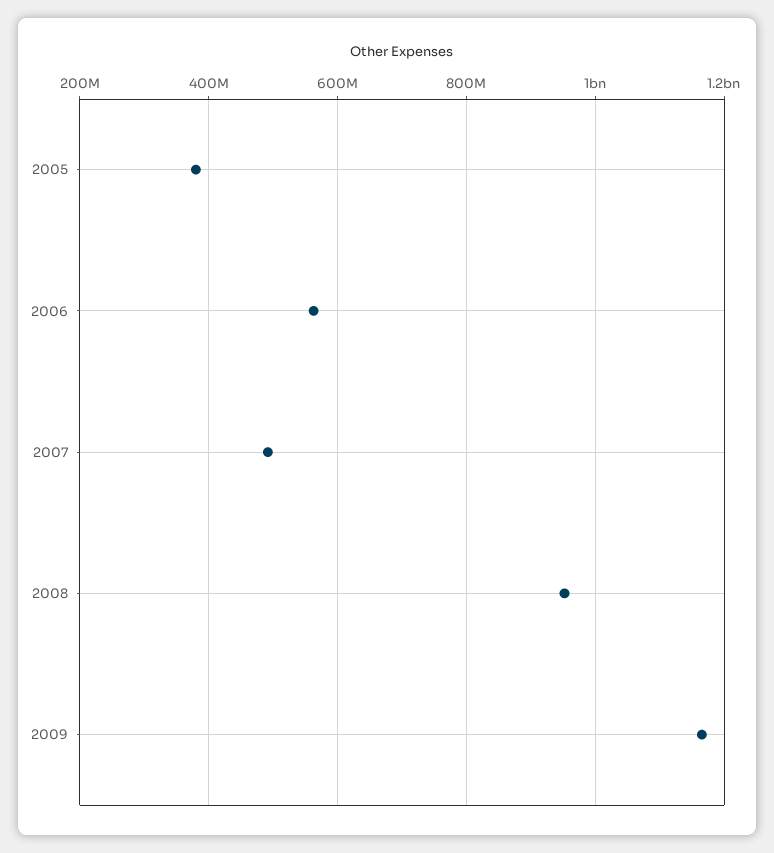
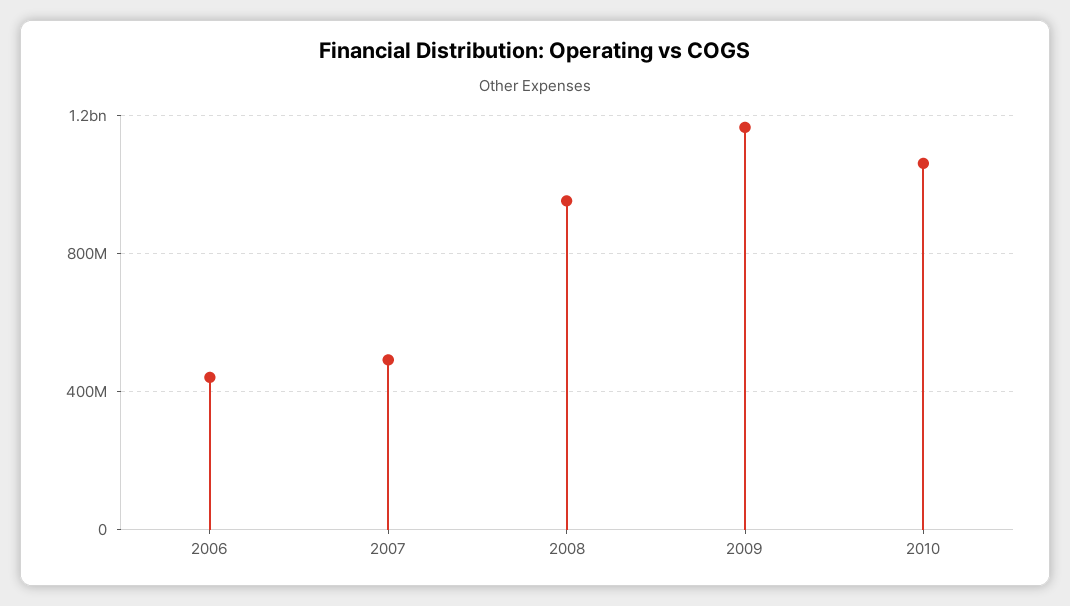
2005: 380000000 -> none
2006: 560000000 -> 450000000
2010: none -> 1050000000

